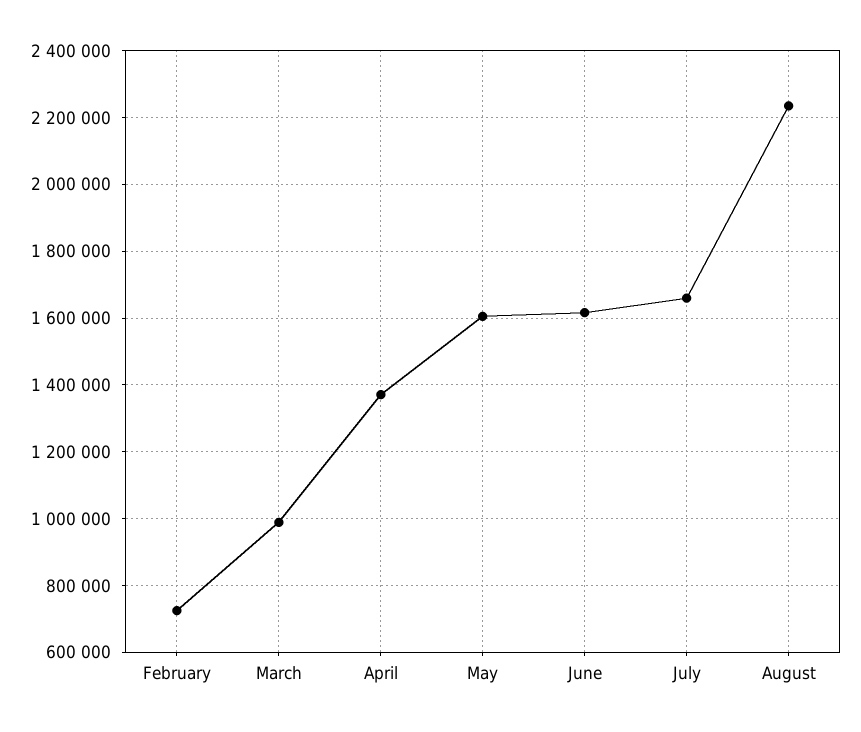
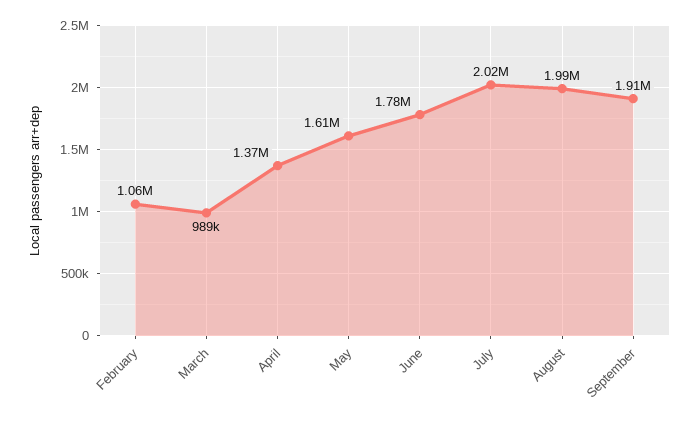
February: 720000 -> 1060000
June: 1620000 -> 1780000
July: 1660000 -> 2020000
August: 2240000 -> 1990000
September: none -> 1910000

